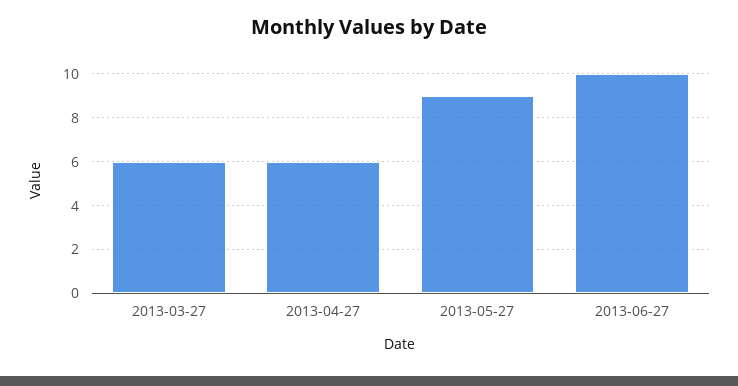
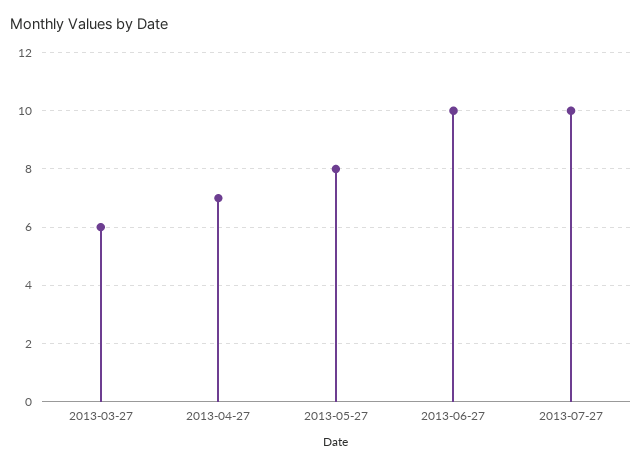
2013-04-27: 6 -> 7
2013-05-27: 9 -> 8
2013-07-27: none -> 10

